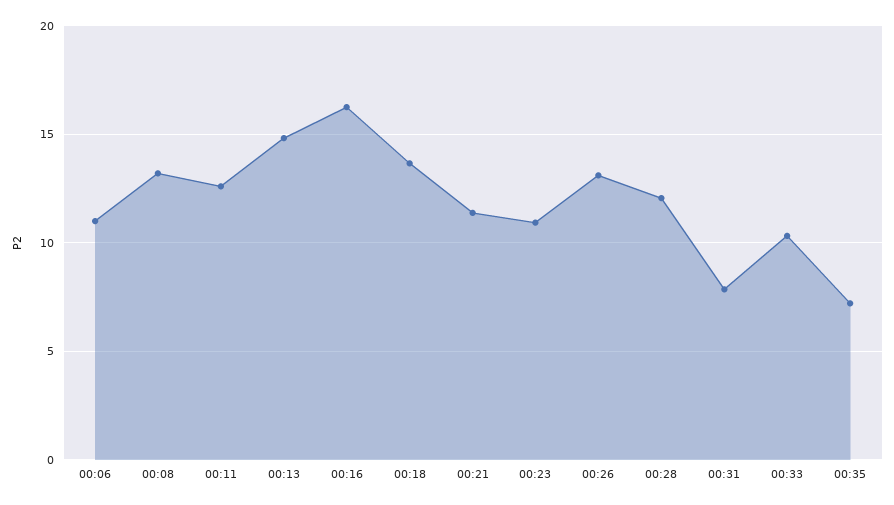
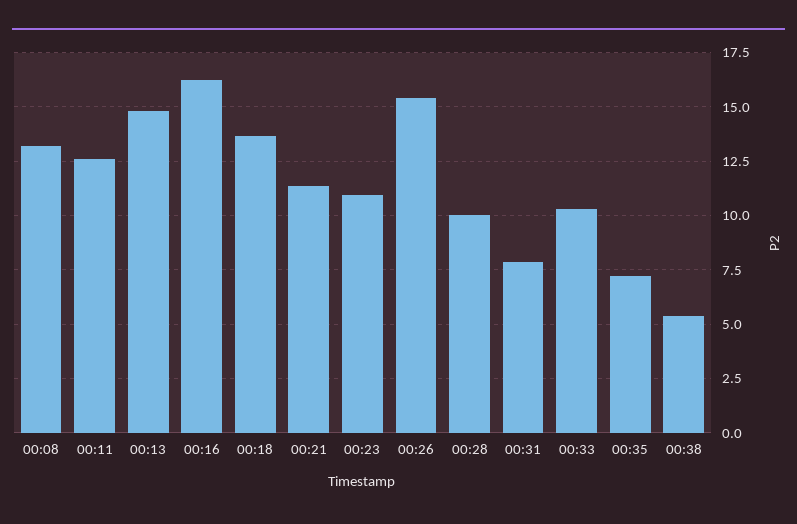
00:06: 11 -> none
00:26: 13 -> 15.5
00:28: 12 -> 10
00:38: none -> 5.5

